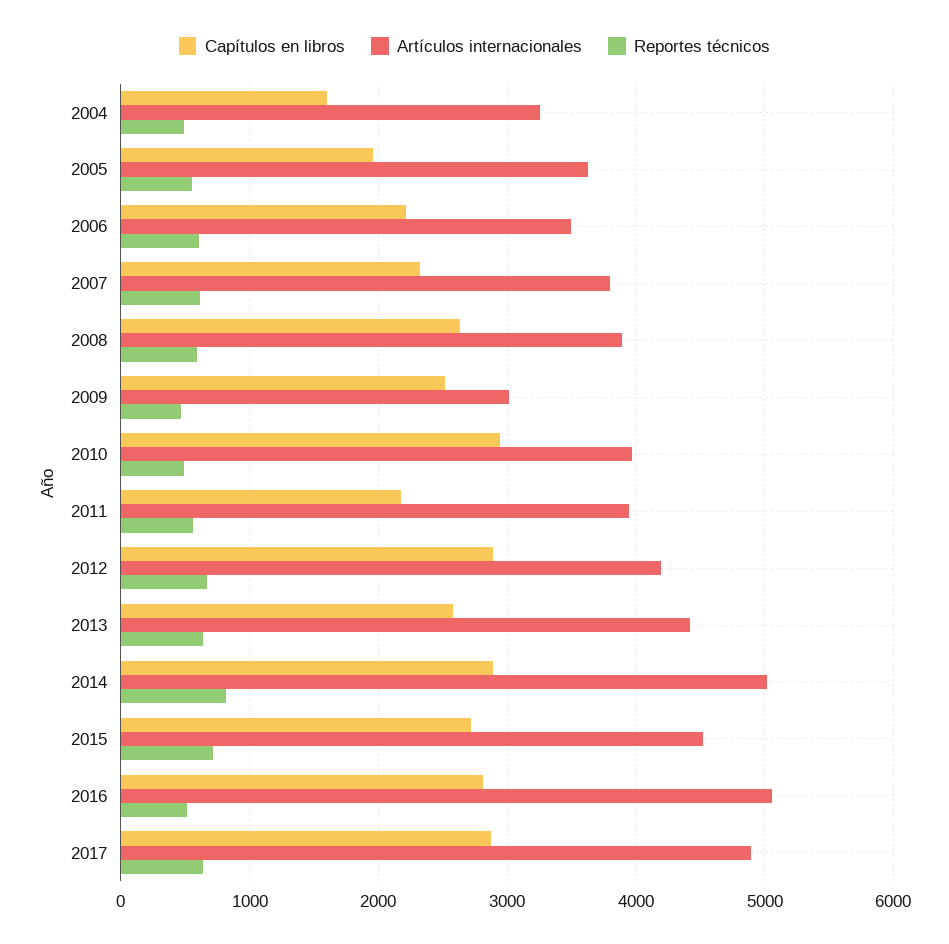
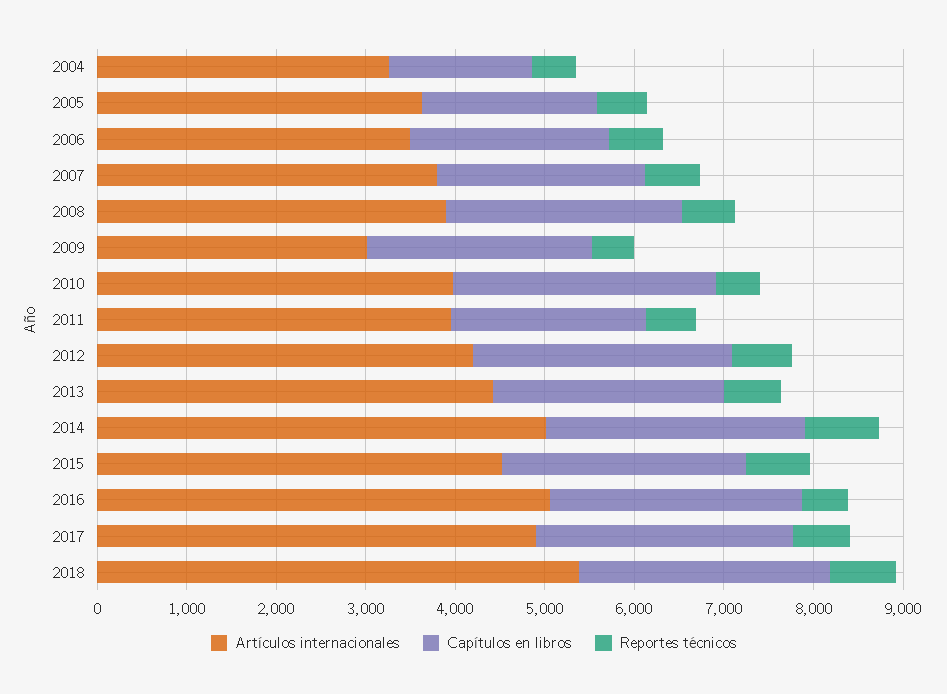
Artículos internacionales, 2018: none -> 5400
Capítulos en libros, 2018: none -> 2800
Reportes técnicos, 2018: none -> 800

